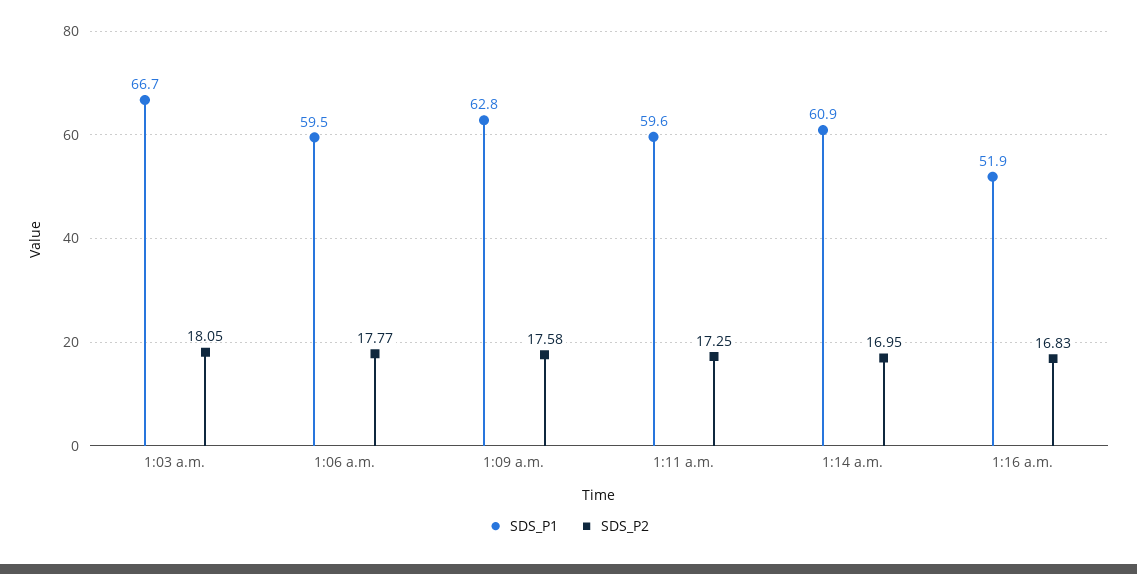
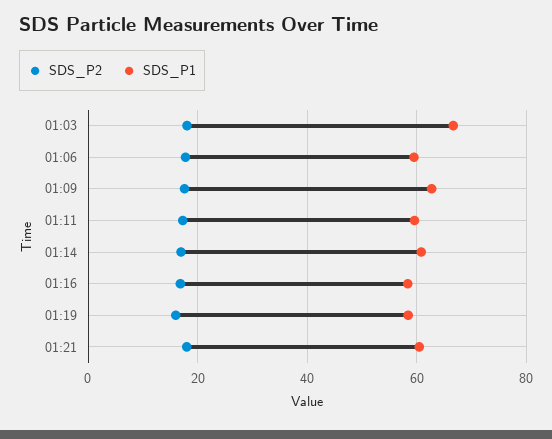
SDS_P1, 1:16 a.m.: 51.9 -> 58
SDS_P2, 01:19: none -> 16
SDS_P1, 01:19: none -> 58
SDS_P2, 01:21: none -> 18
SDS_P1, 01:21: none -> 60

